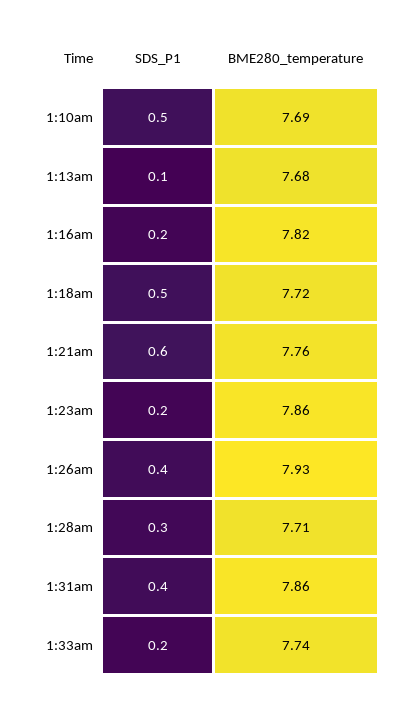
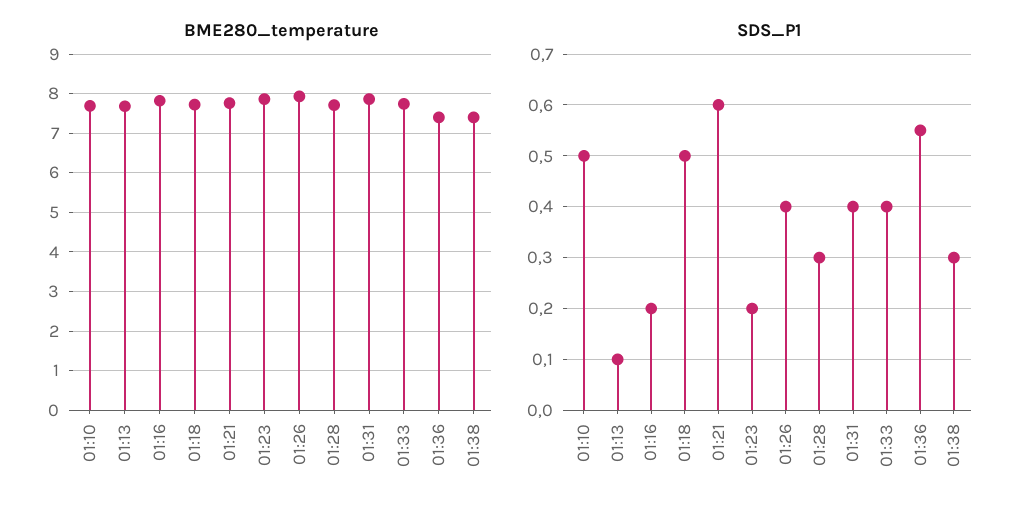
SDS_P1, 1:33am: 0.2 -> 0.4
BME280_temperature, 01:36: none -> 7.4
BME280_temperature, 01:38: none -> 7.4
SDS_P1, 01:36: none -> 0.55
SDS_P1, 01:38: none -> 0.3

